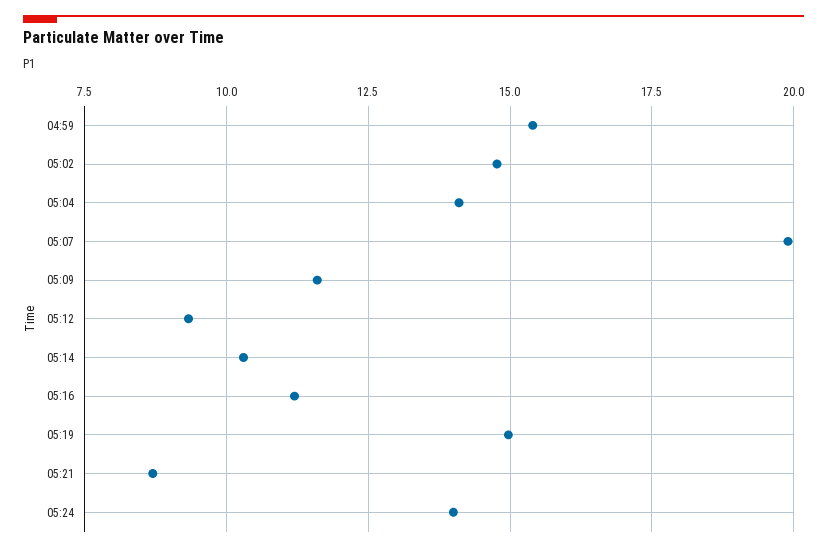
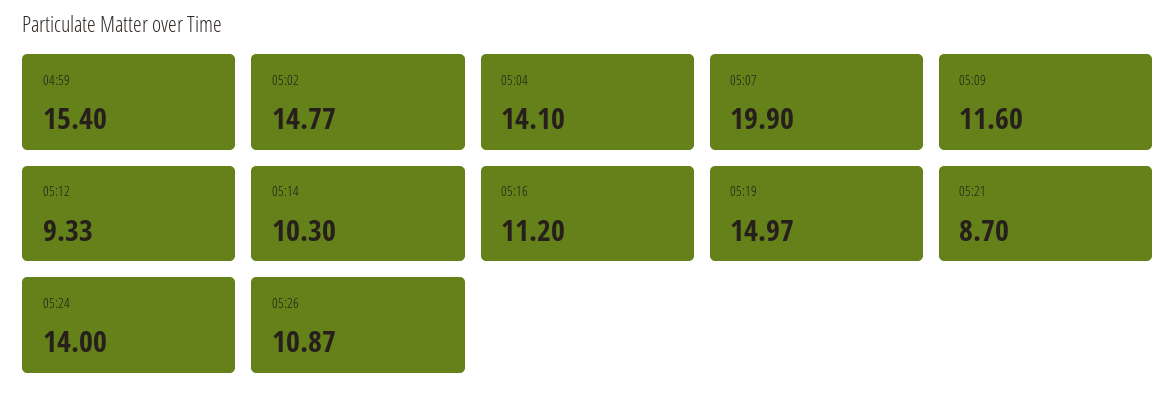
05:26: none -> 10.87

